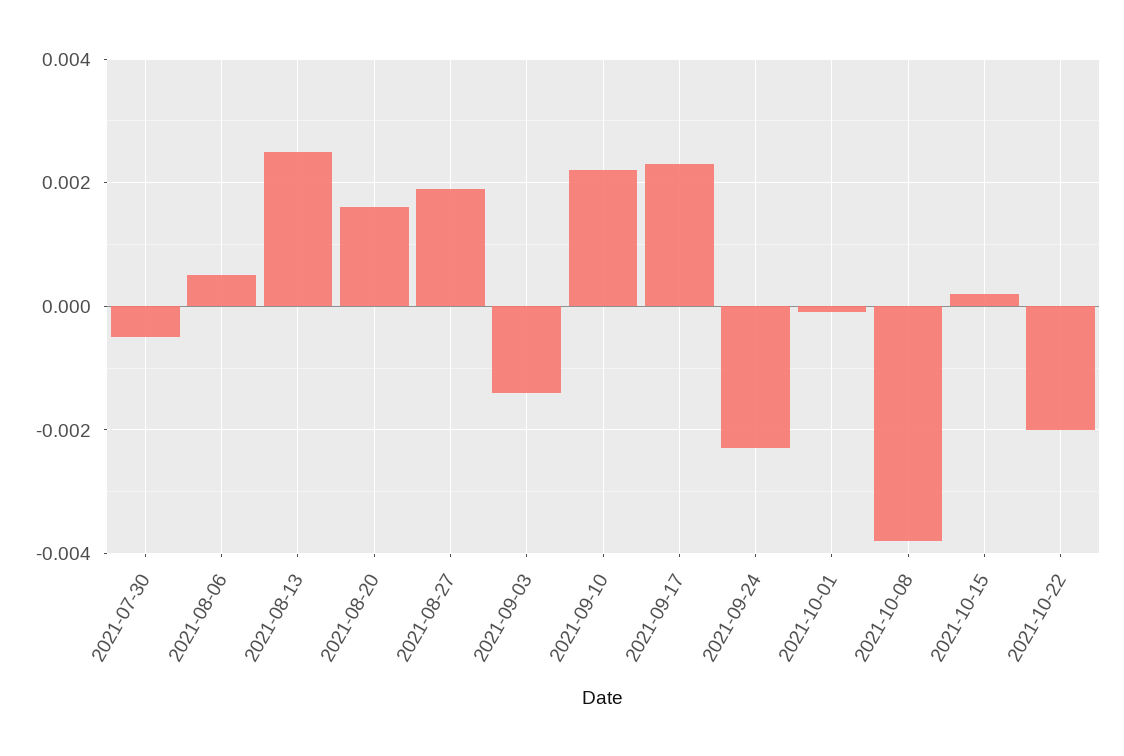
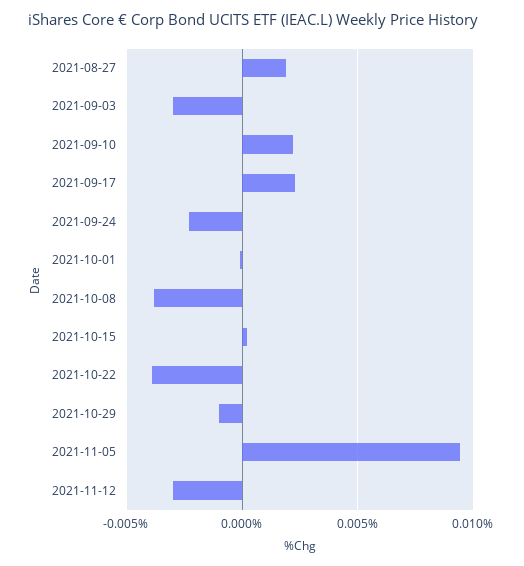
2021-07-30: -0.0005 -> none
2021-08-06: 0.0005 -> none
2021-08-13: 0.0025 -> none
2021-08-20: 0.0015 -> none
2021-09-03: -0.0015 -> -0.003
2021-10-22: -0.002 -> -0.004
2021-10-29: none -> -0.001
2021-11-05: none -> 0.0095
2021-11-12: none -> -0.003

